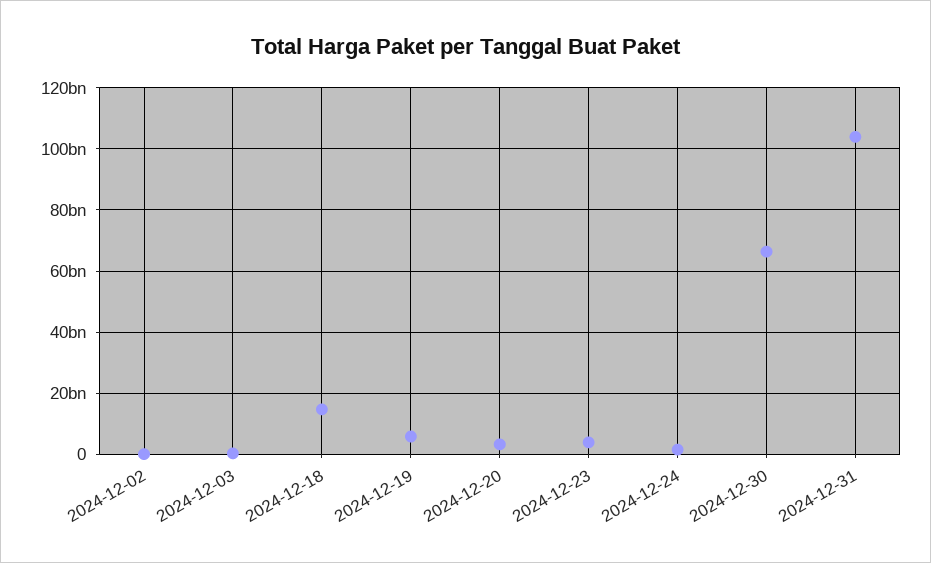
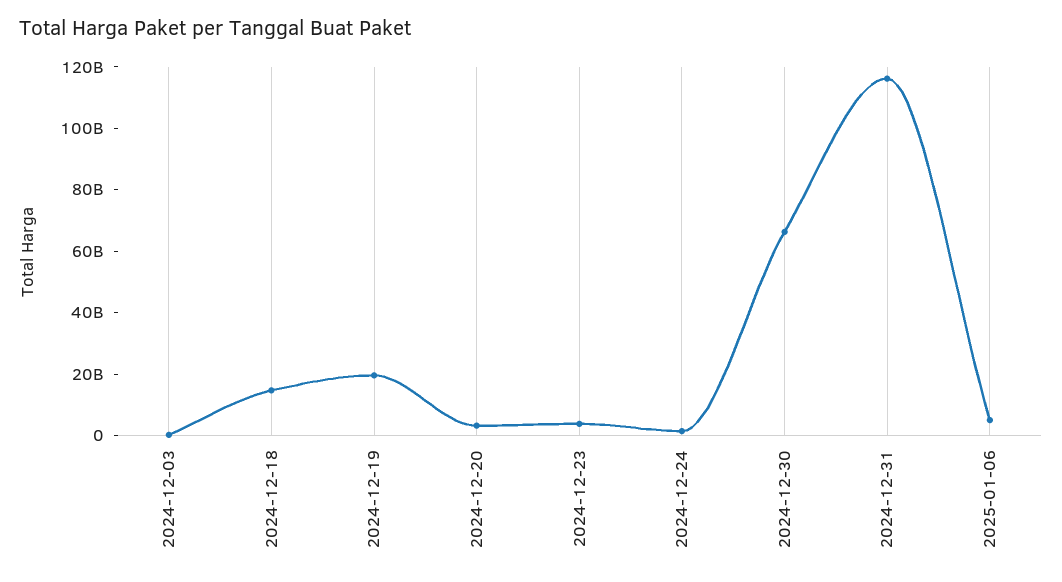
2024-12-02: 0 -> none
2024-12-19: 6000000000 -> 20000000000
2024-12-31: 104000000000 -> 115000000000
2025-01-06: none -> 5000000000

